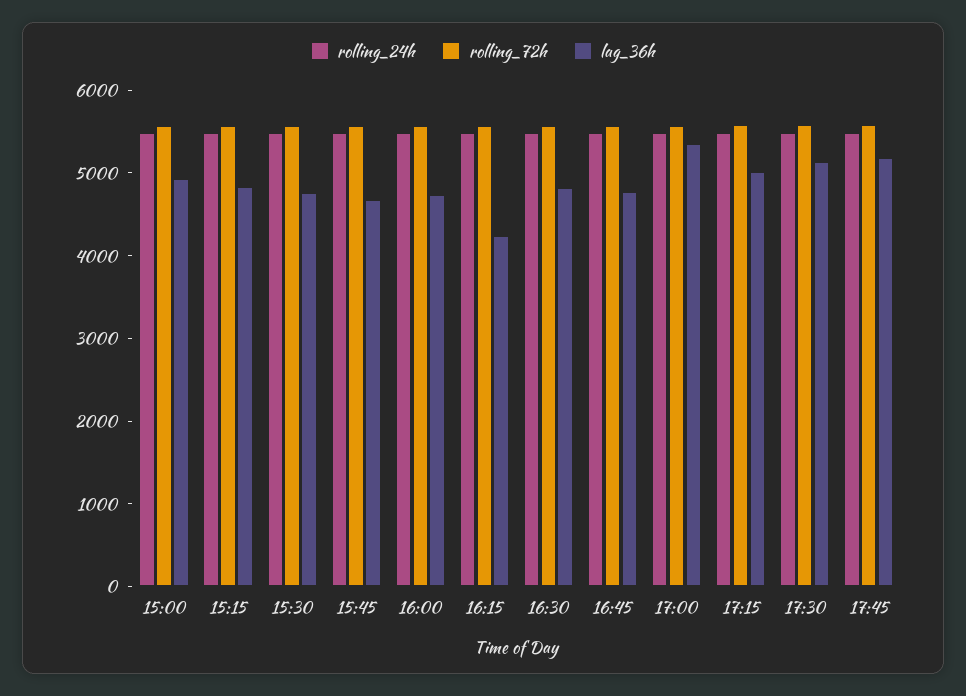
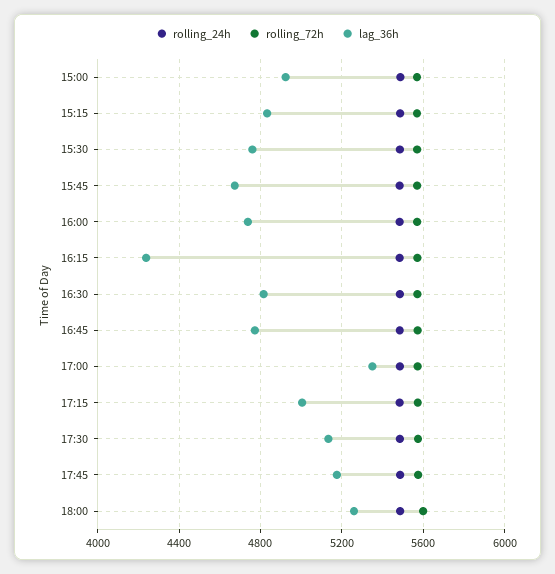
rolling_24h, 18:00: none -> 5500
rolling_72h, 18:00: none -> 5600
lag_36h, 18:00: none -> 5250

